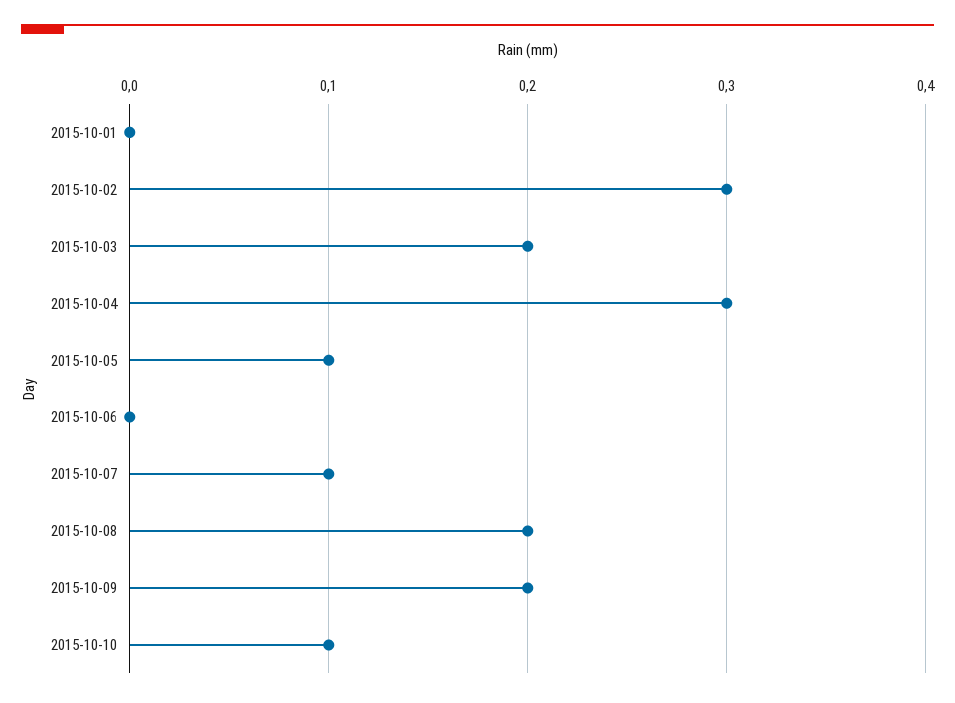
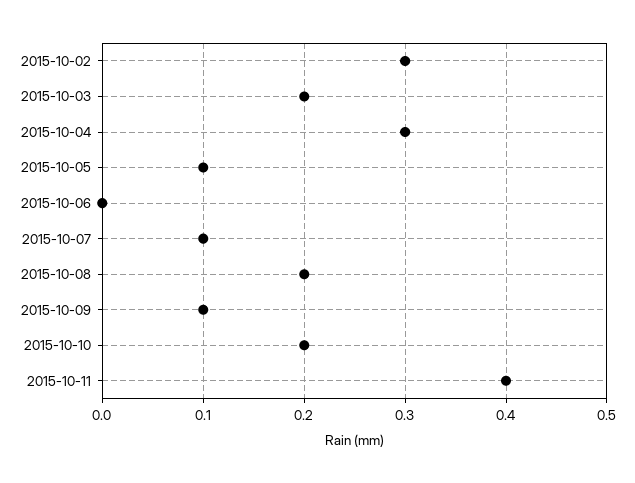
2015-10-01: 0 -> none
2015-10-09: 0.2 -> 0.1
2015-10-10: 0.1 -> 0.2
2015-10-11: none -> 0.4

